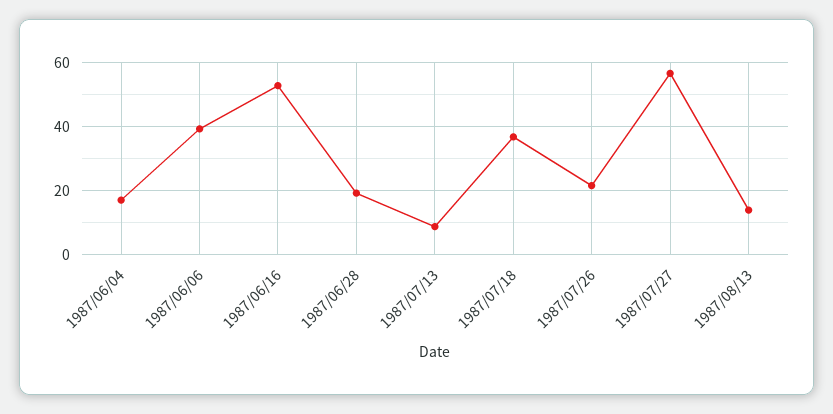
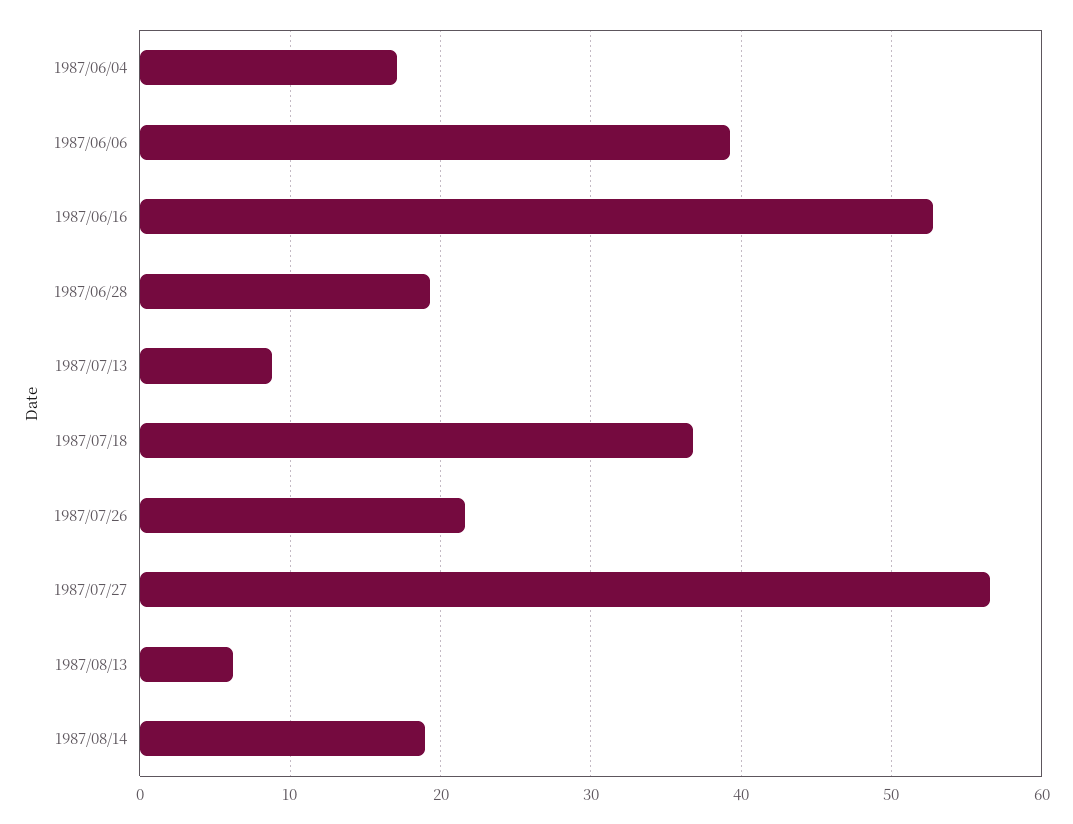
1987/08/13: 14 -> 6
1987/08/14: none -> 19

